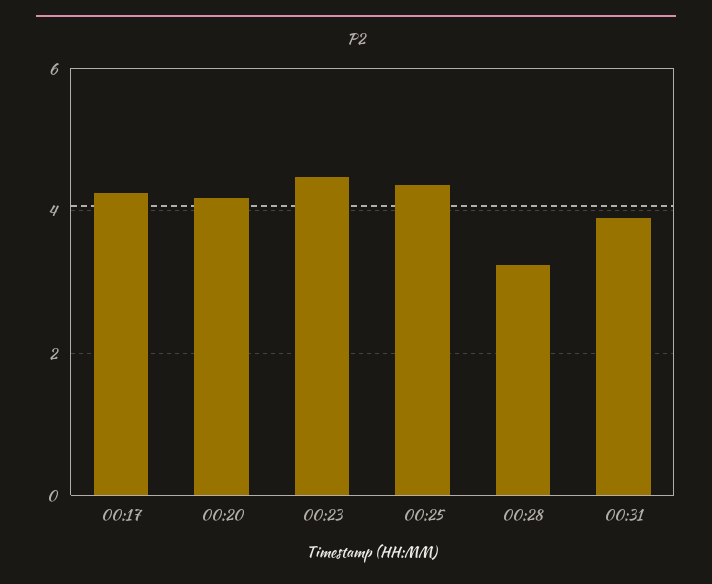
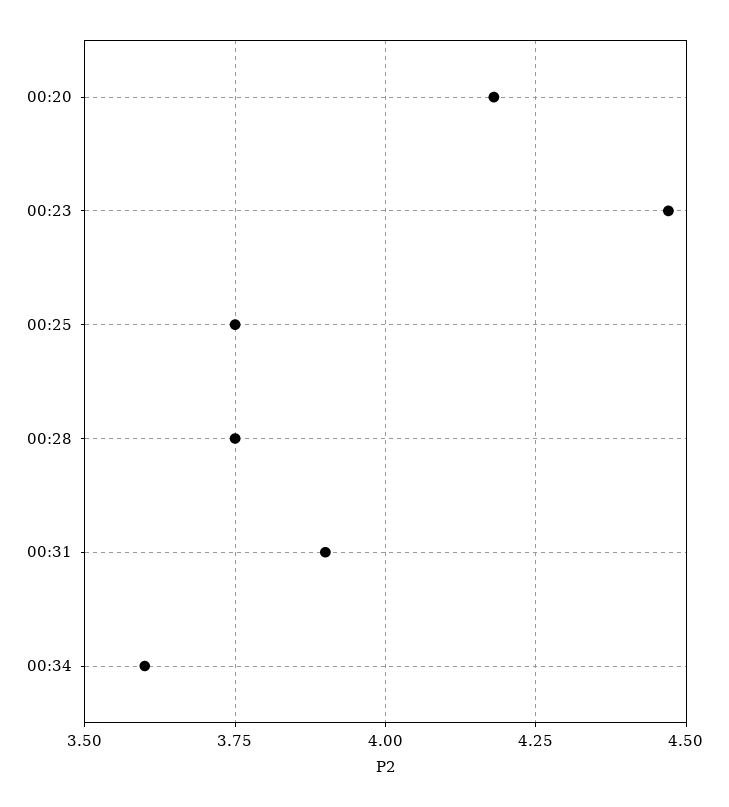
00:17: 4.2 -> none
00:25: 4.4 -> 3.75
00:28: 3.2 -> 3.75
00:34: none -> 3.6

